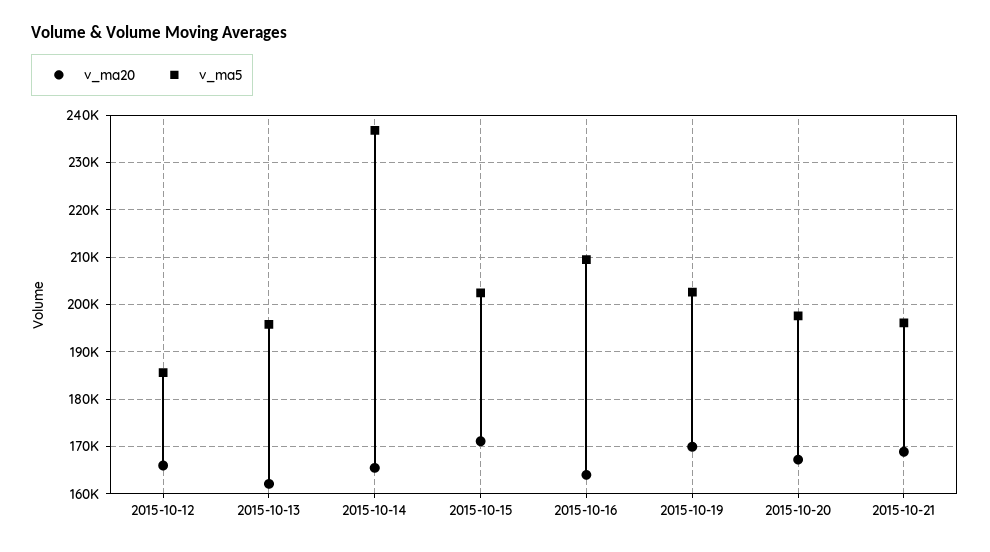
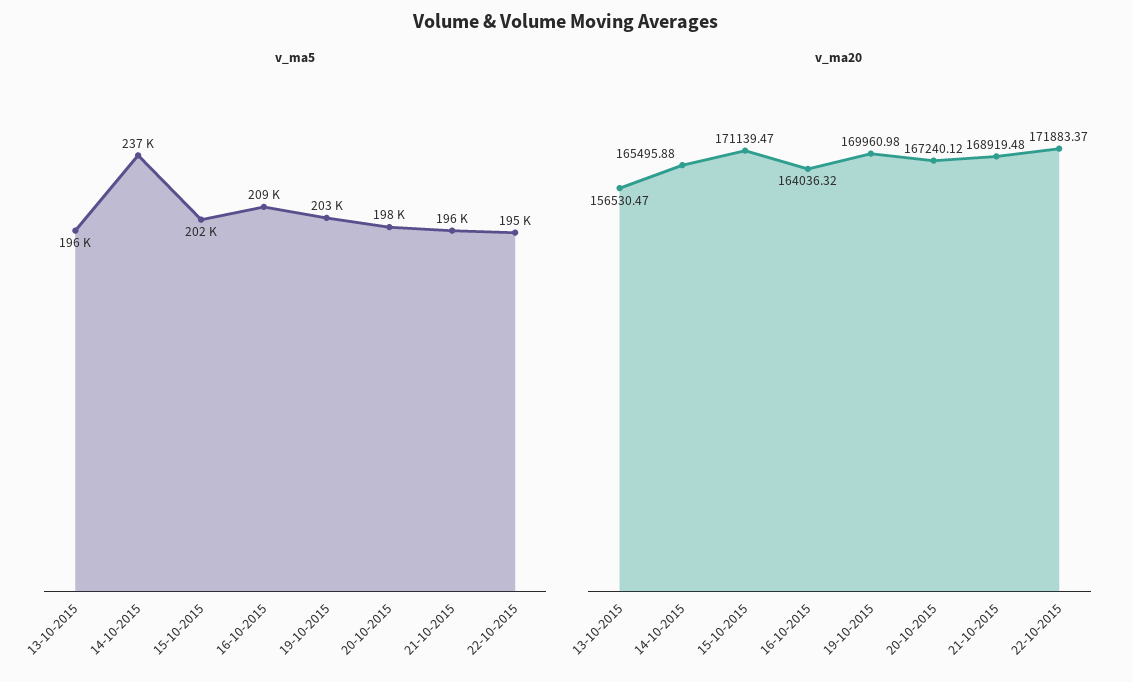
v_ma20, 2015-10-12: 166000 -> none
v_ma5, 2015-10-12: 186000 -> none
v_ma20, 2015-10-13: 162000 -> 156530.47
v_ma5, 22-10-2015: none -> 195000
v_ma20, 22-10-2015: none -> 171883.37

